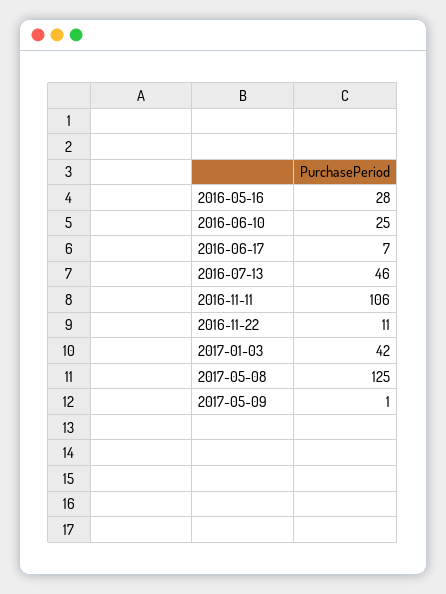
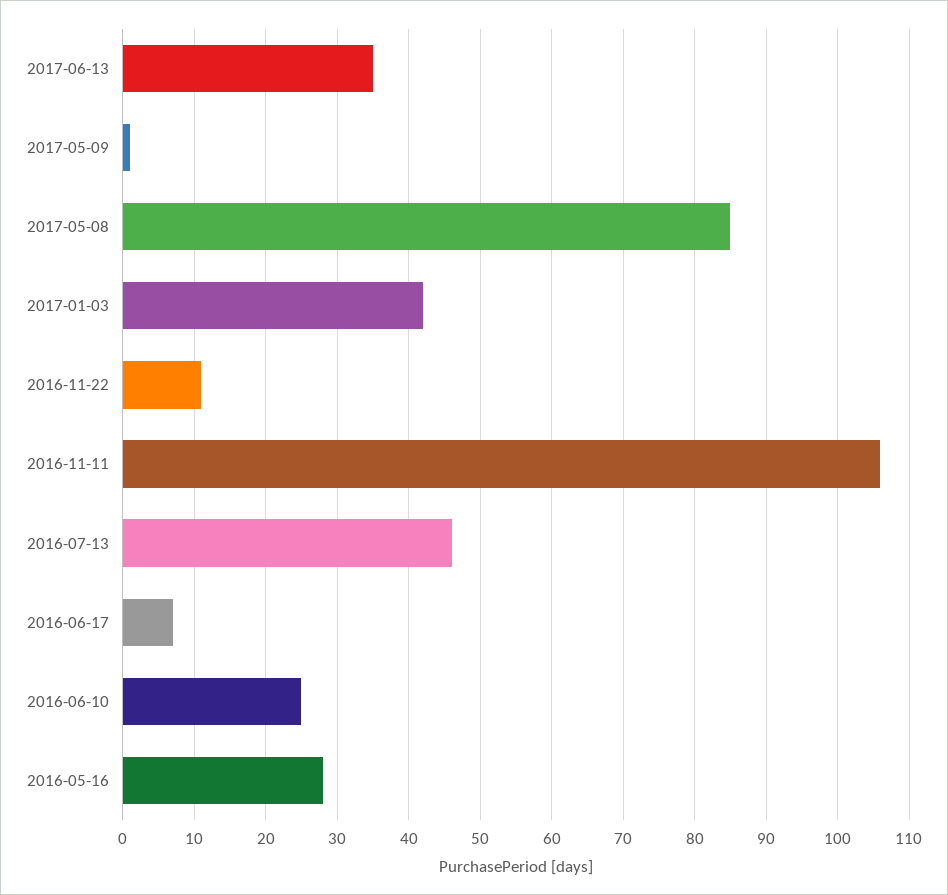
2017-05-08: 125 -> 85
2017-06-13: none -> 35

